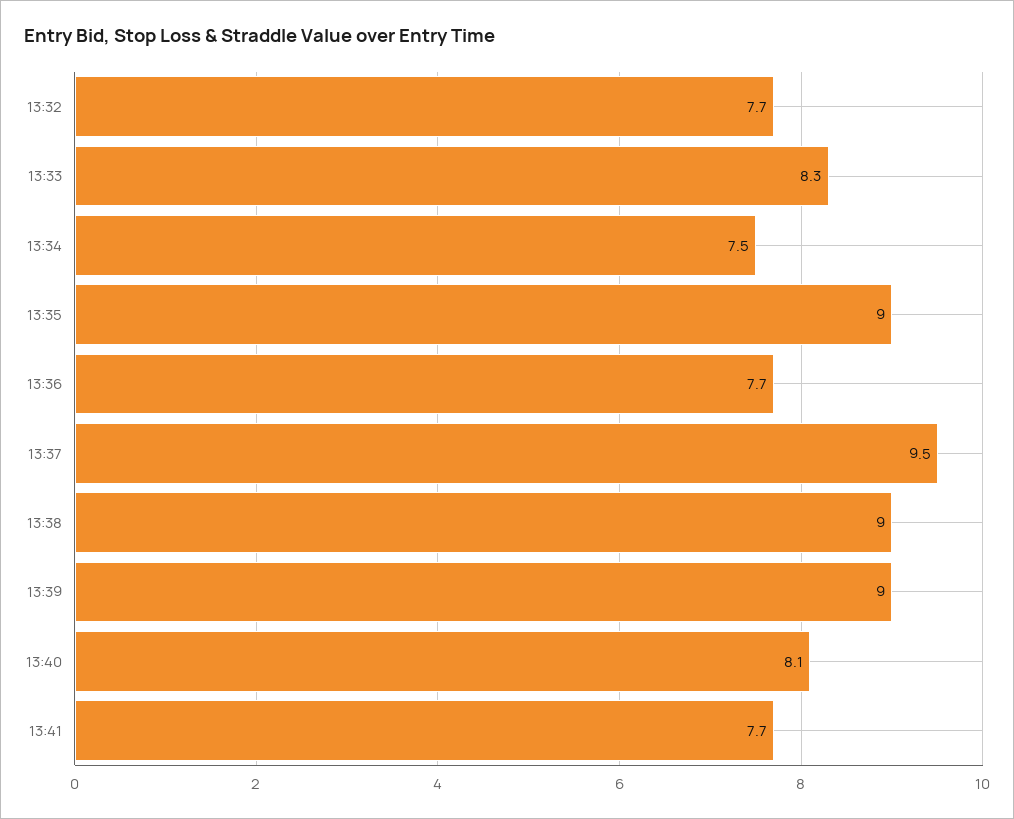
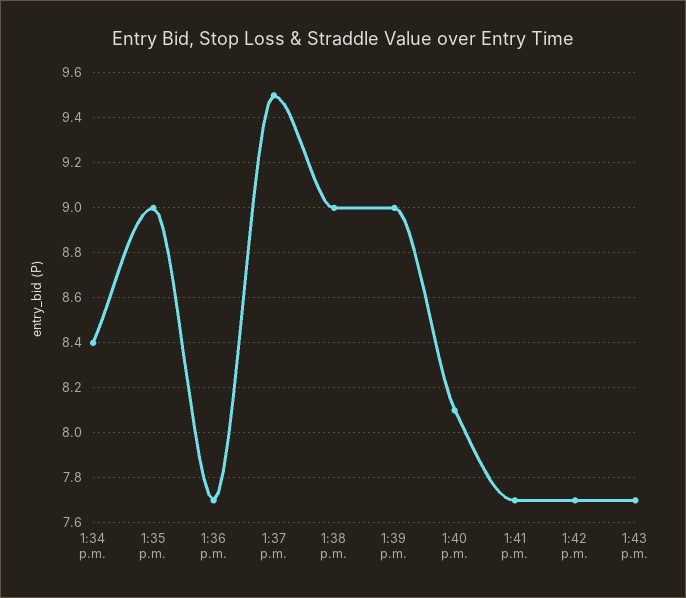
13:32: 7.7 -> none
13:33: 8.3 -> none
13:34: 7.5 -> 8.4
1:42 p.m.: none -> 7.7
1:43 p.m.: none -> 7.7

